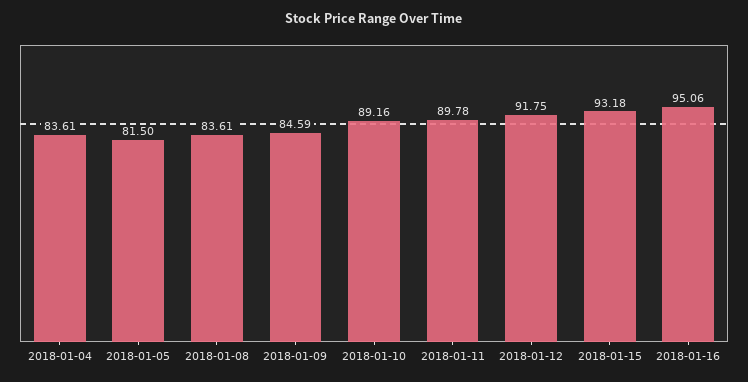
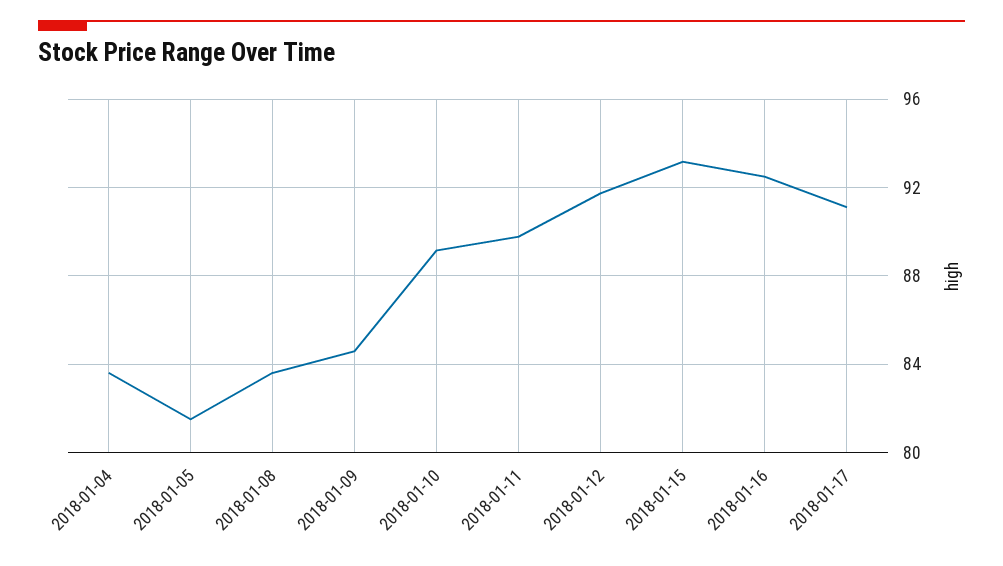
2018-01-16: 95.06 -> 92.5
2018-01-17: none -> 91

